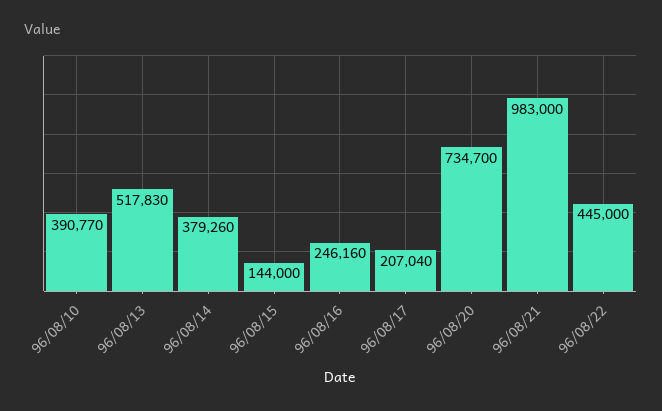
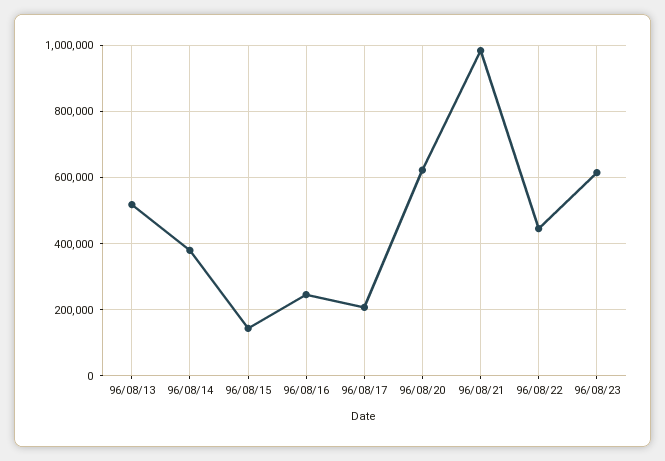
96/08/10: 390770 -> none
96/08/20: 734700 -> 620000
96/08/23: none -> 620000

